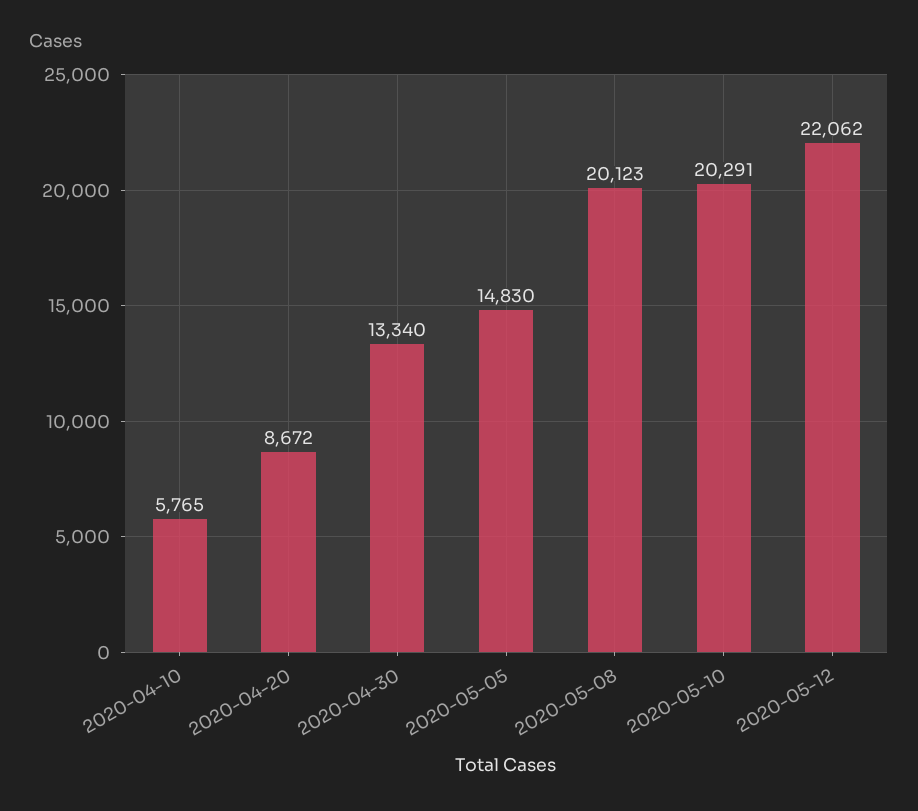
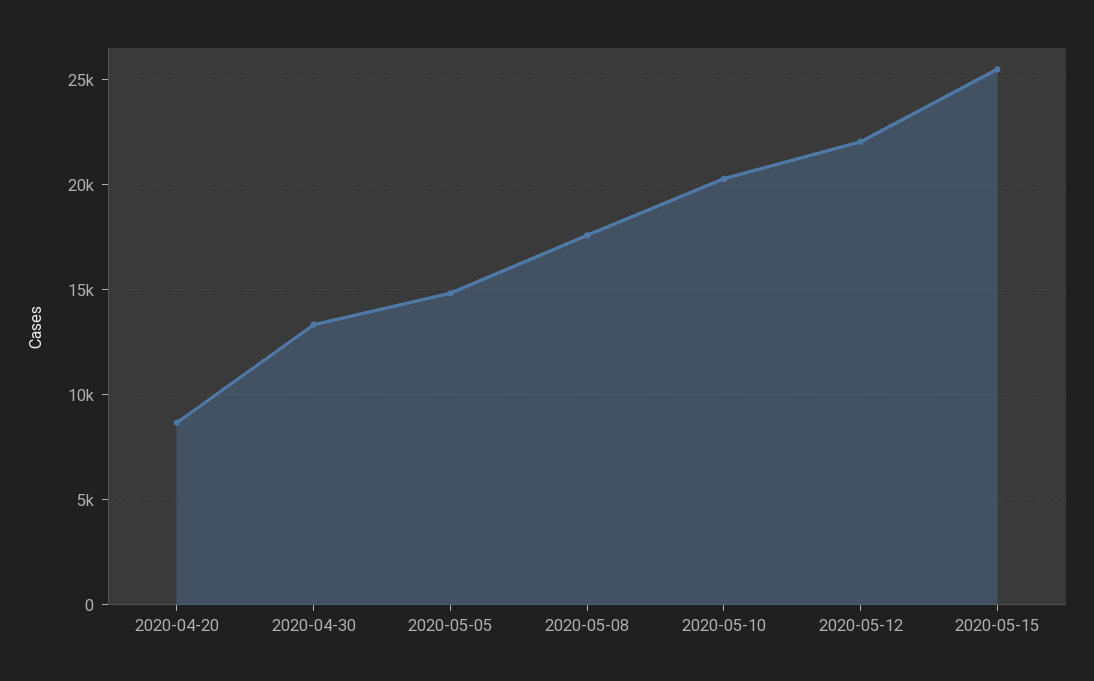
2020-04-10: 5765 -> none
2020-05-08: 20123 -> 17500
2020-05-15: none -> 25500

